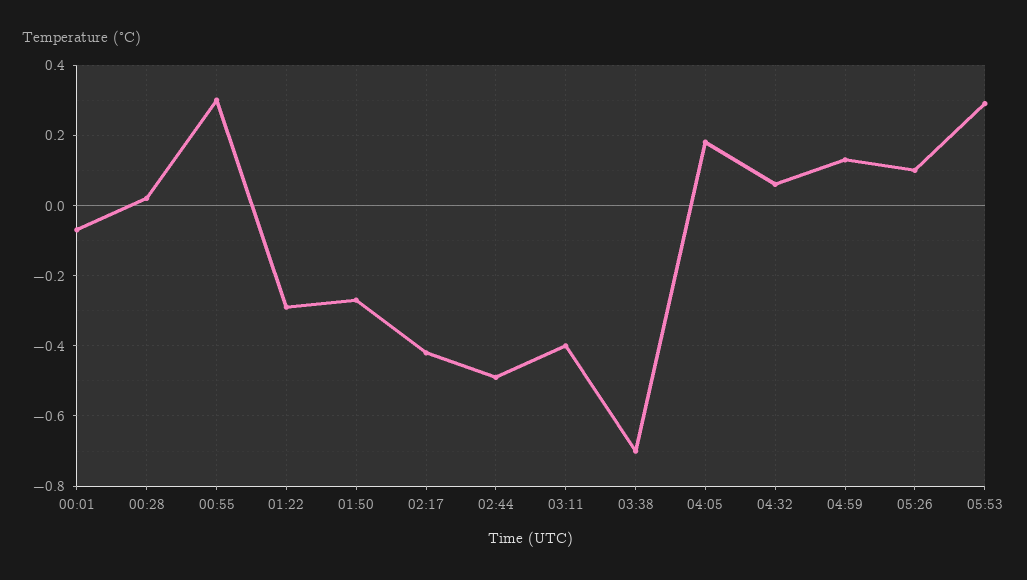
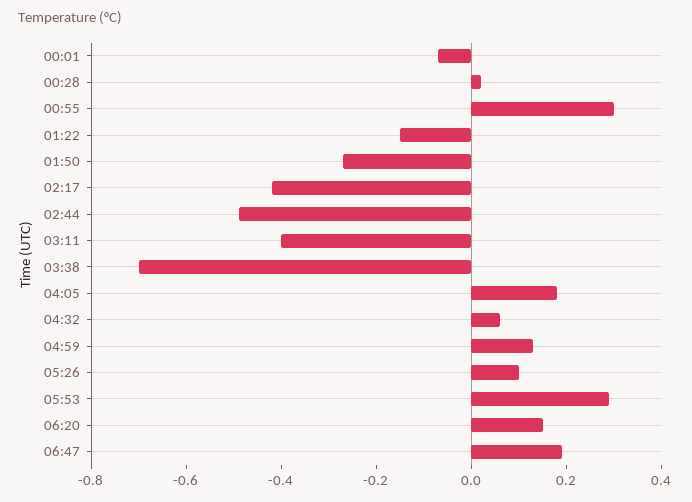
01:22: -0.3 -> -0.15
06:20: none -> 0.15
06:47: none -> 0.2

